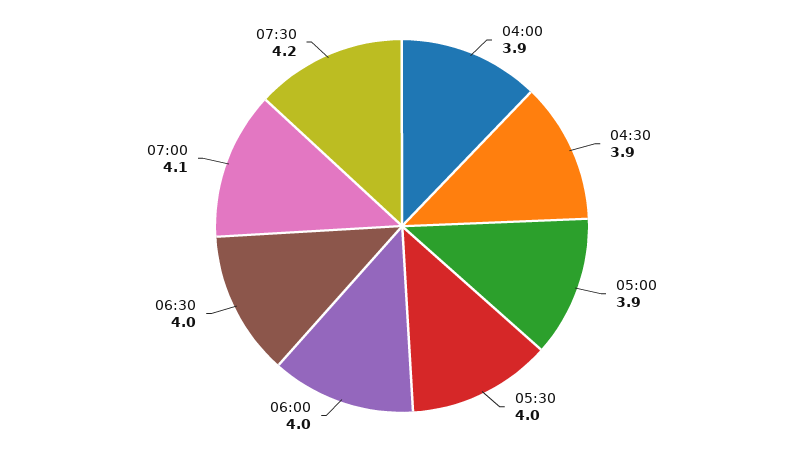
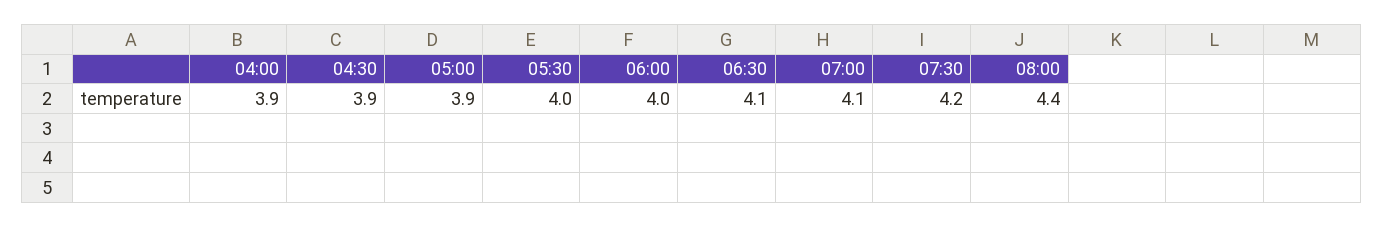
06:30: 4 -> 4.1
08:00: none -> 4.4

